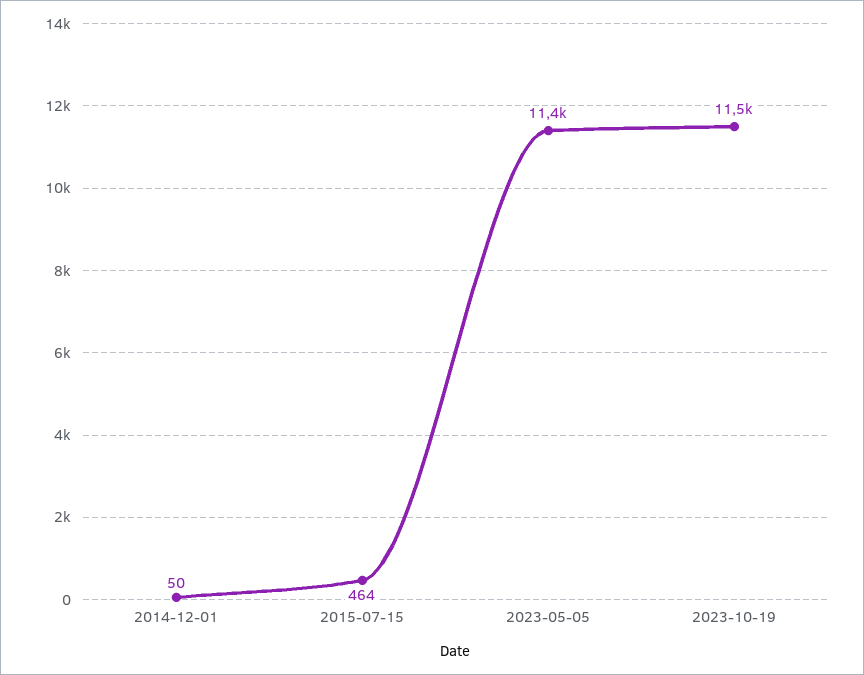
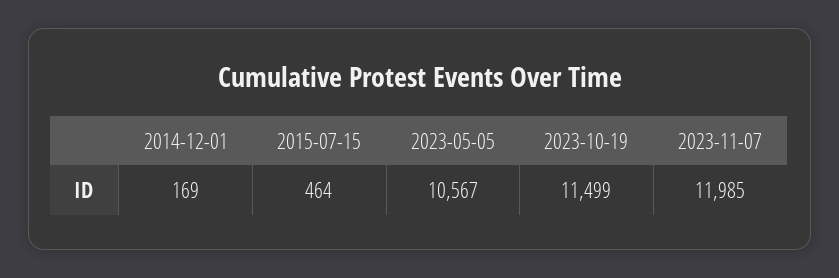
2014-12-01: 50 -> 169
2023-05-05: 11400 -> 10567
2023-11-07: none -> 11985

